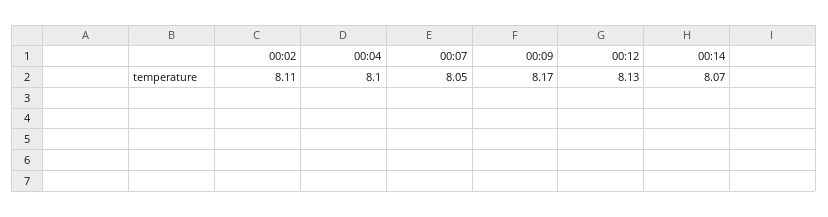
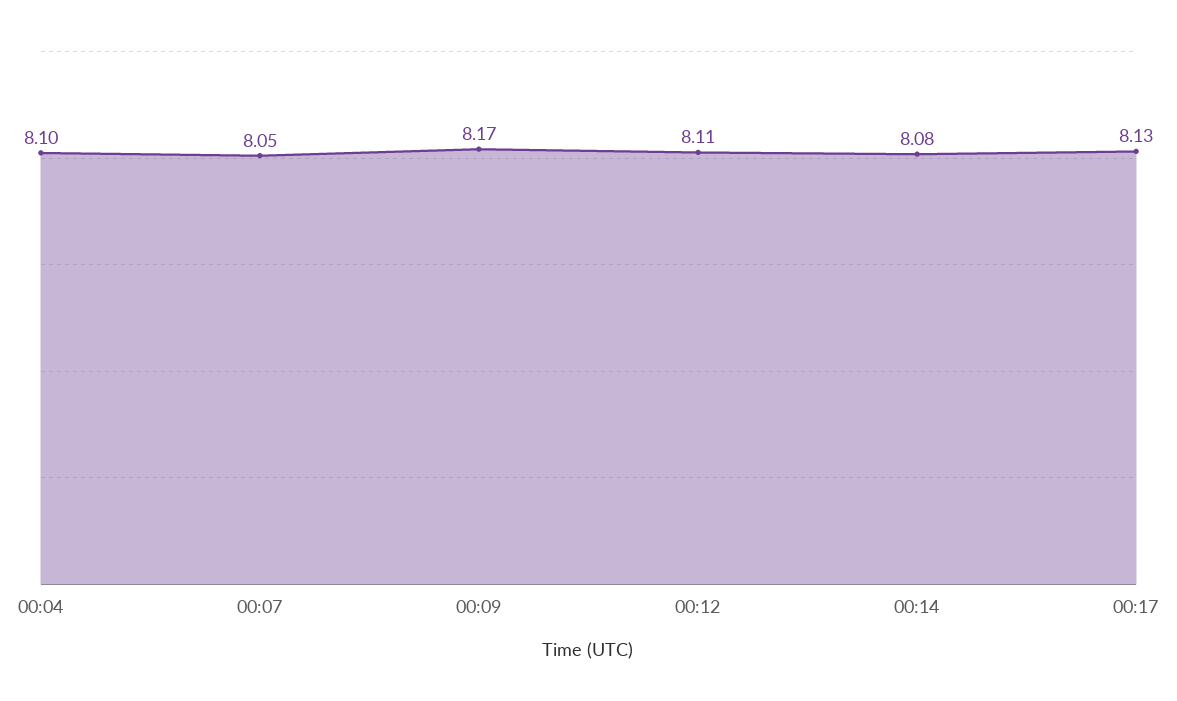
00:02: 8.11 -> none
00:12: 8.13 -> 8.11
00:14: 8.07 -> 8.08
00:17: none -> 8.13

